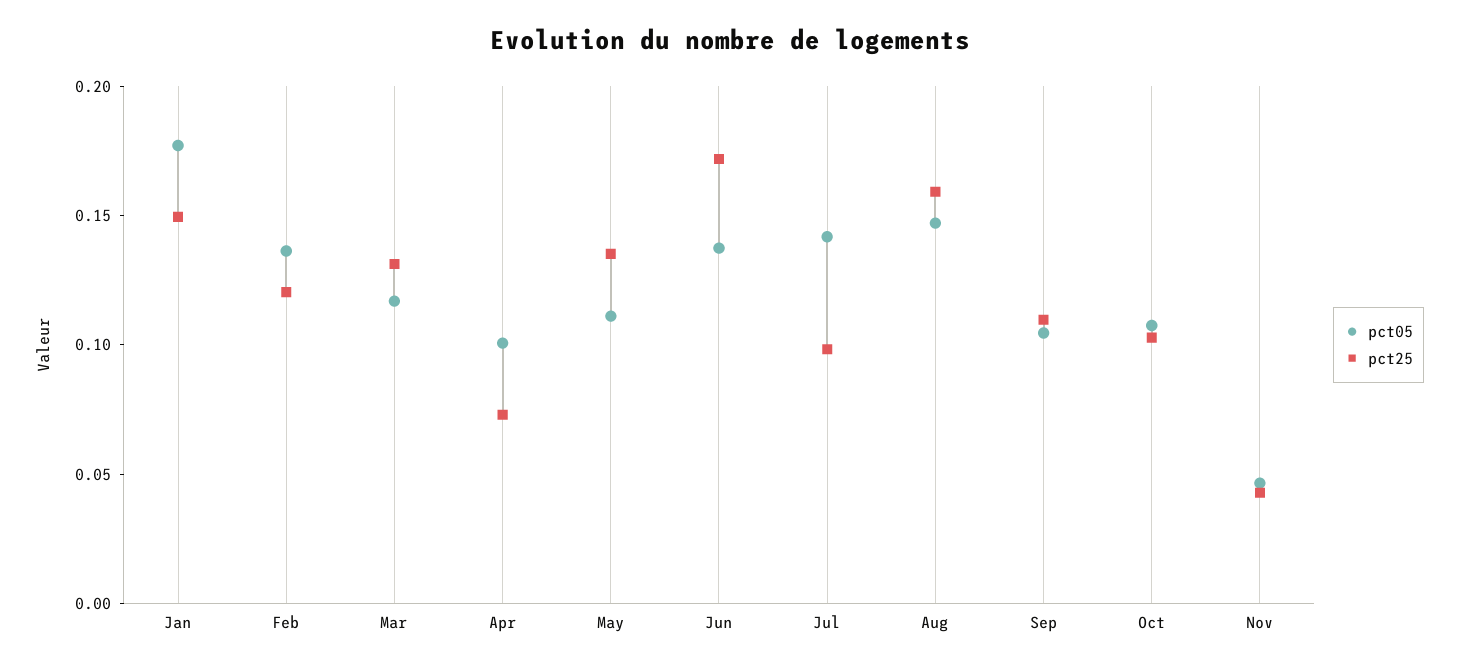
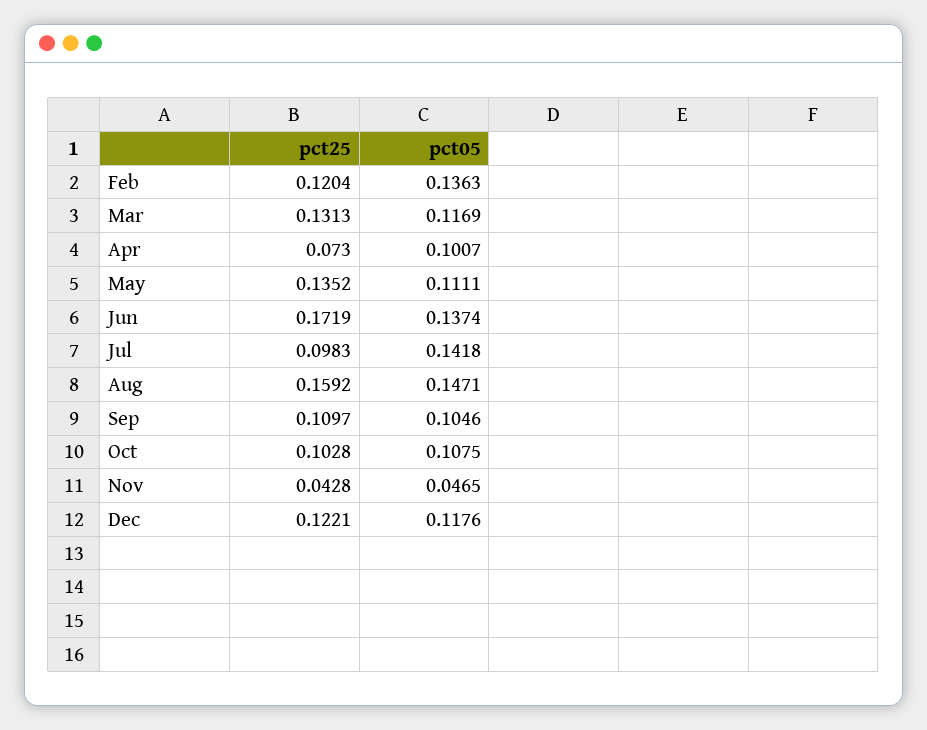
pct05, Jan: 0.18 -> none
pct25, Jan: 0.15 -> none
pct25, Dec: none -> 0.1221
pct05, Dec: none -> 0.1176

